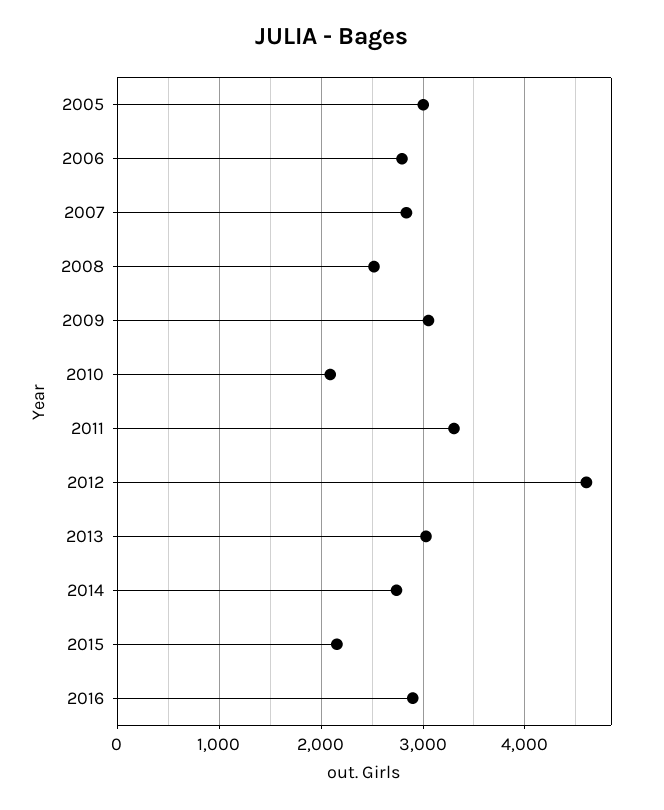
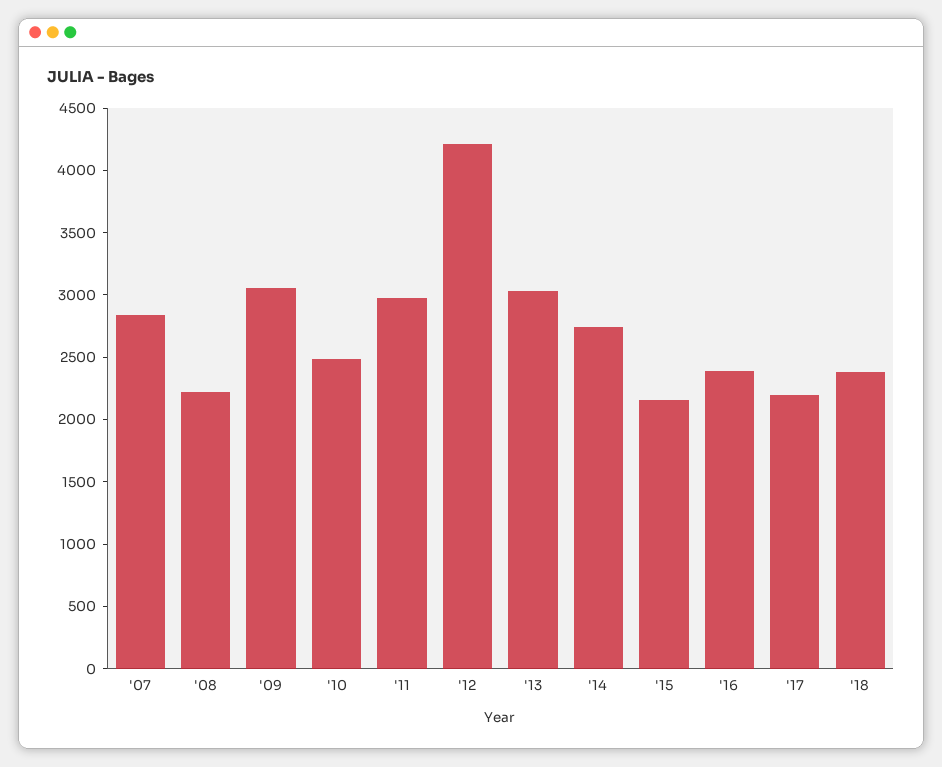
2005: 3000 -> none
2006: 2800 -> none
2008: 2500 -> 2200
2010: 2100 -> 2500
2011: 3300 -> 3000
2012: 4600 -> 4200
2016: 2900 -> 2400
'17: none -> 2200
'18: none -> 2400

